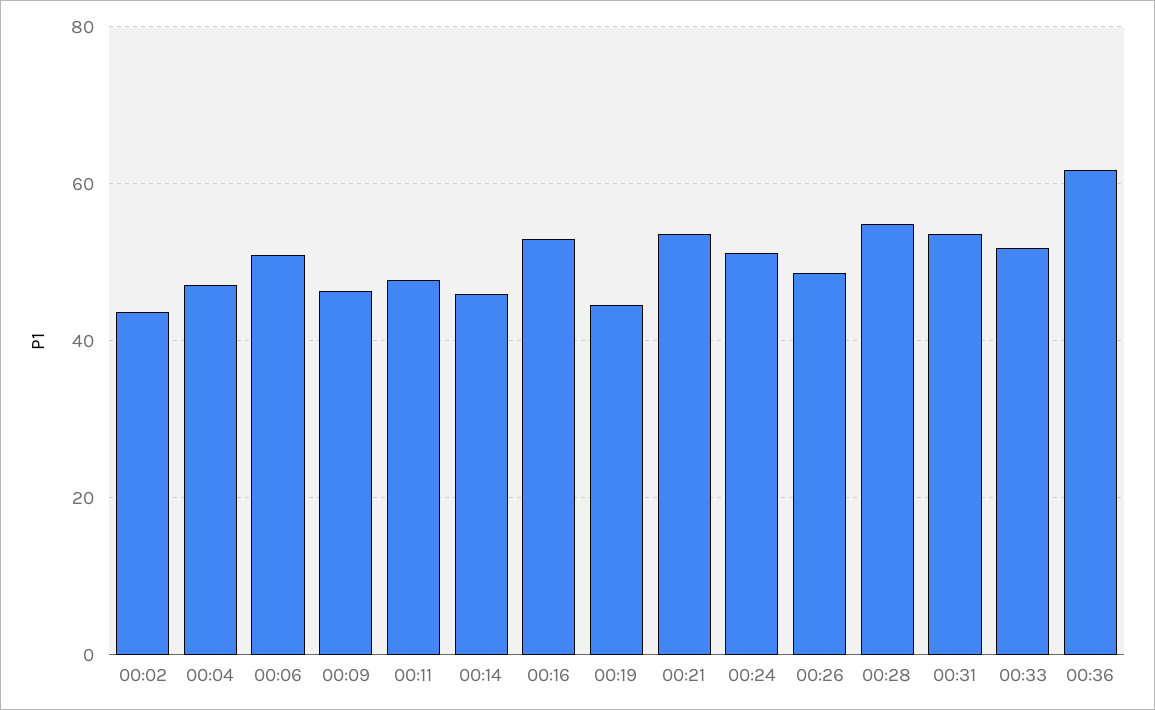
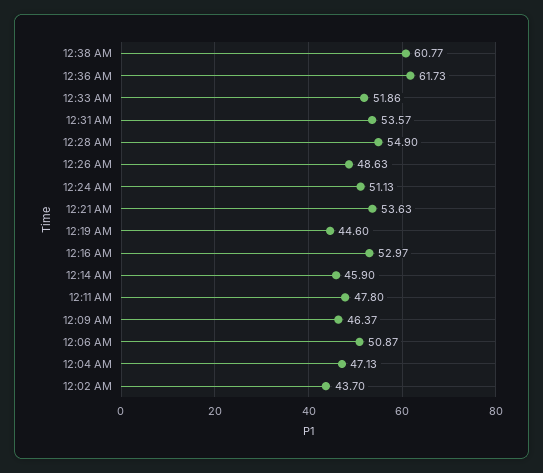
12:38 AM: none -> 60.77

